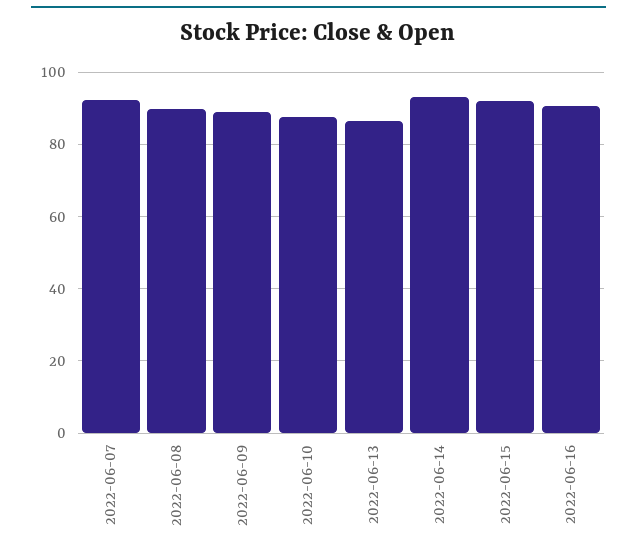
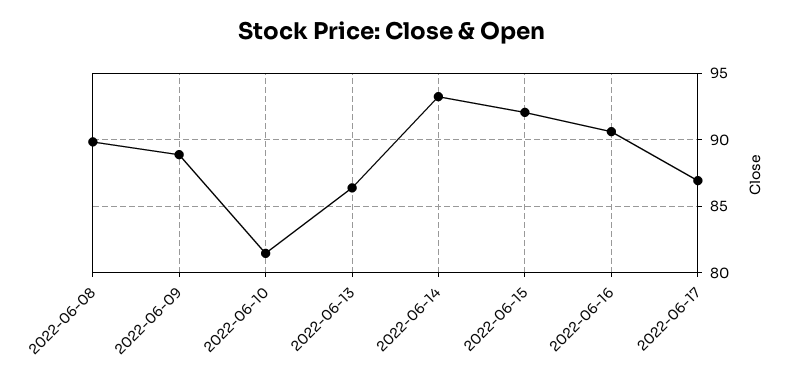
2022-06-07: 92 -> none
2022-06-10: 88 -> 81.5
2022-06-17: none -> 87

